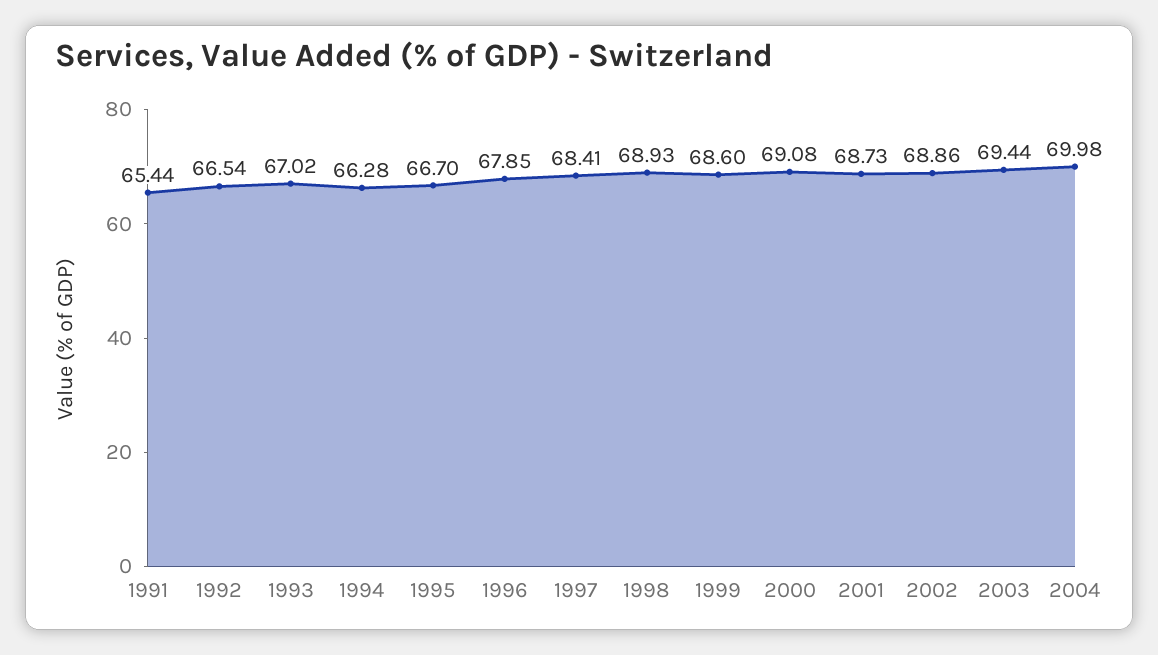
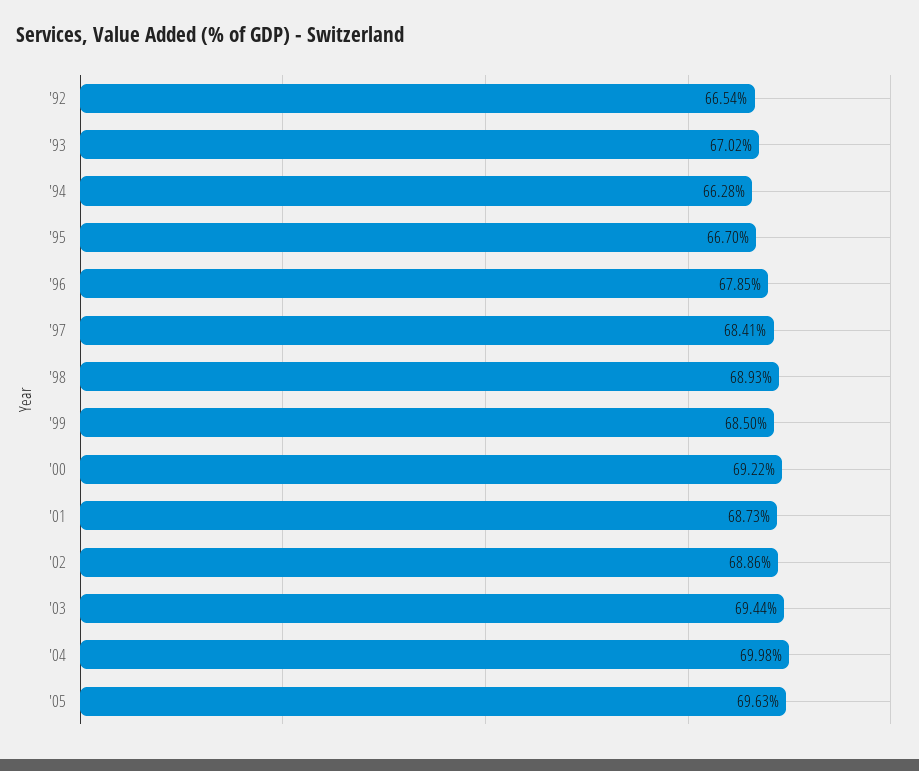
1991: 65.44 -> none
1999: 68.6 -> 68.5
2000: 69.08 -> 69.22
'05: none -> 69.63

